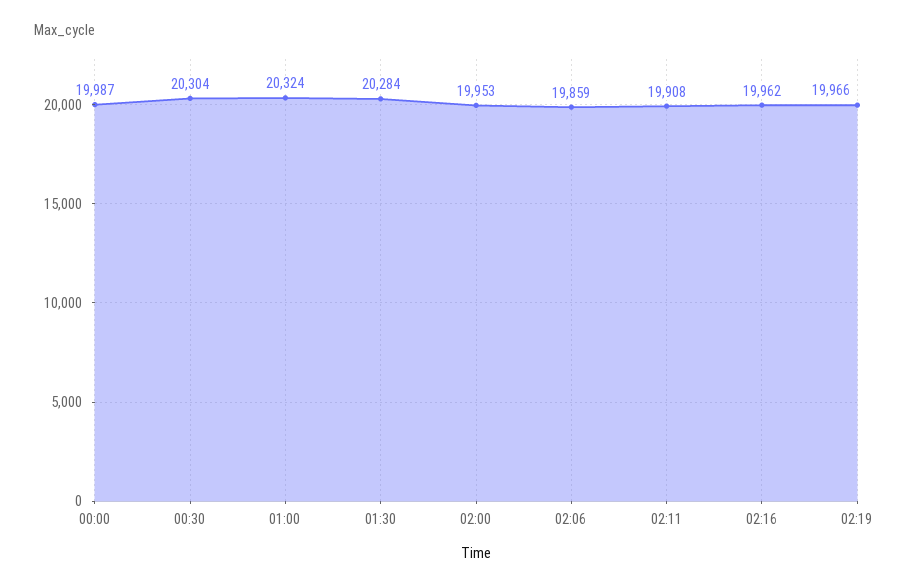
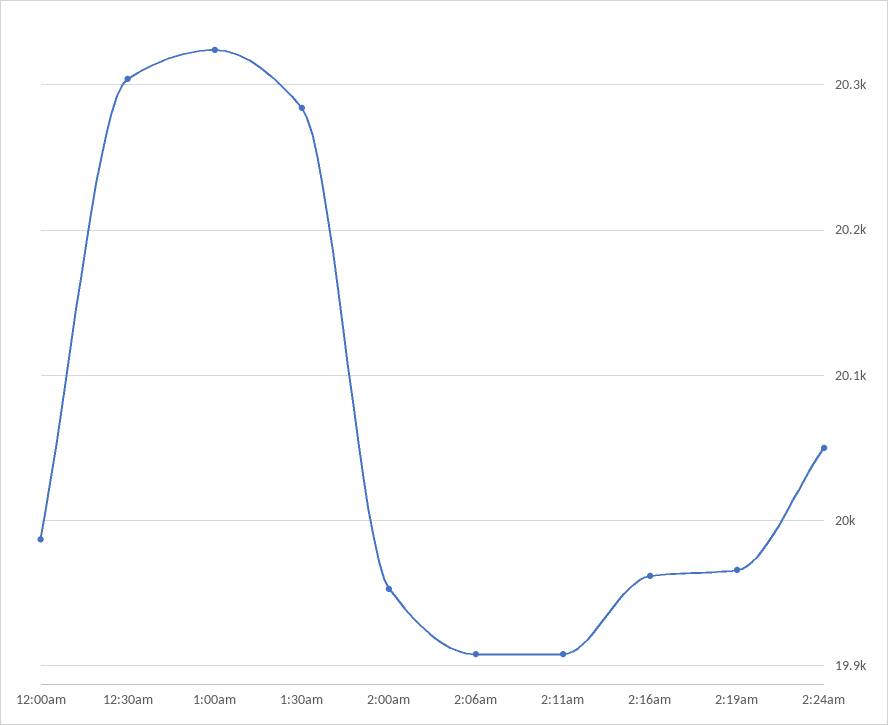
02:06: 19859 -> 19910
2:24am: none -> 20050

